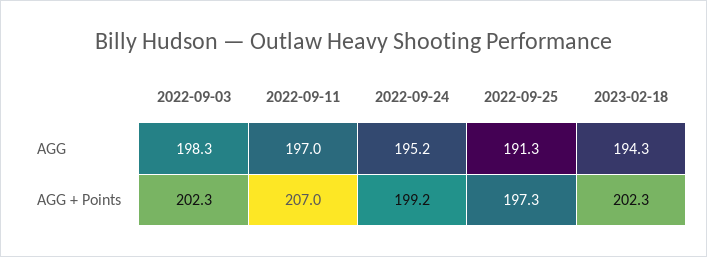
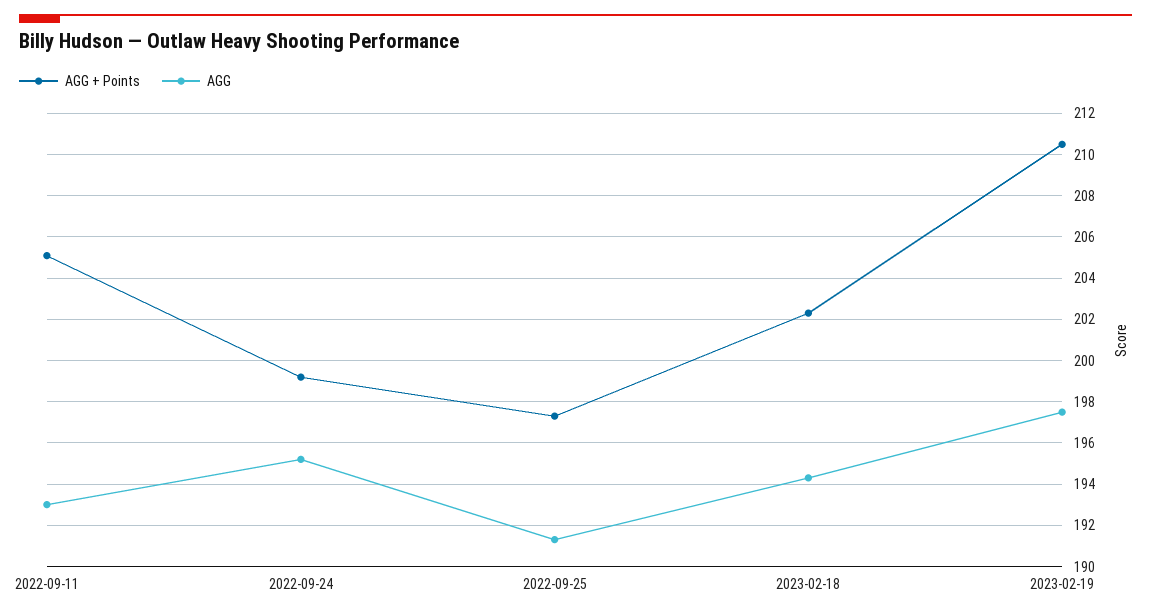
AGG, 2022-09-03: 198.3 -> none
AGG, 2022-09-11: 197 -> 193
AGG + Points, 2022-09-03: 202.3 -> none
AGG + Points, 2022-09-11: 207 -> 205
AGG + Points, 2023-02-19: none -> 210.5
AGG, 2023-02-19: none -> 197.5

